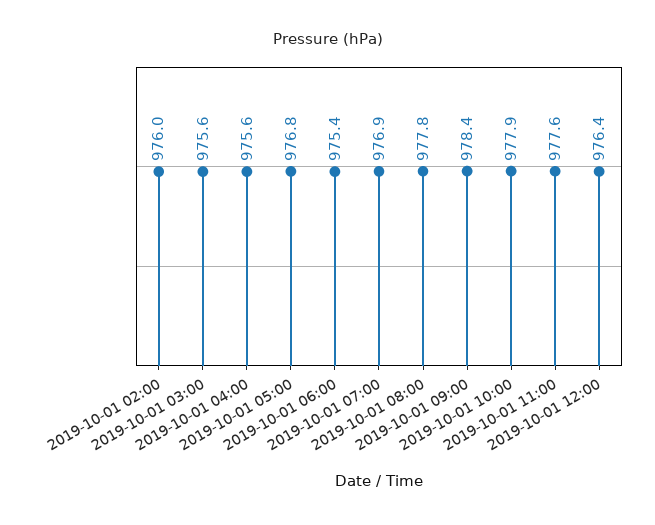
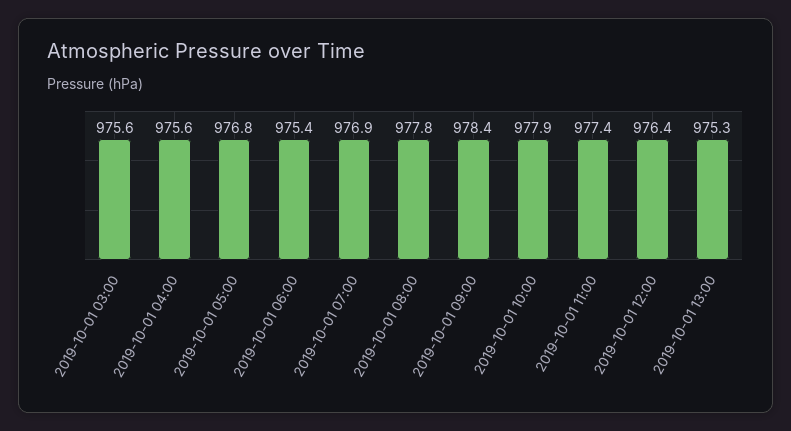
2019-10-01 02:00: 976 -> none
2019-10-01 11:00: 977.6 -> 977.4
2019-10-01 13:00: none -> 975.3

